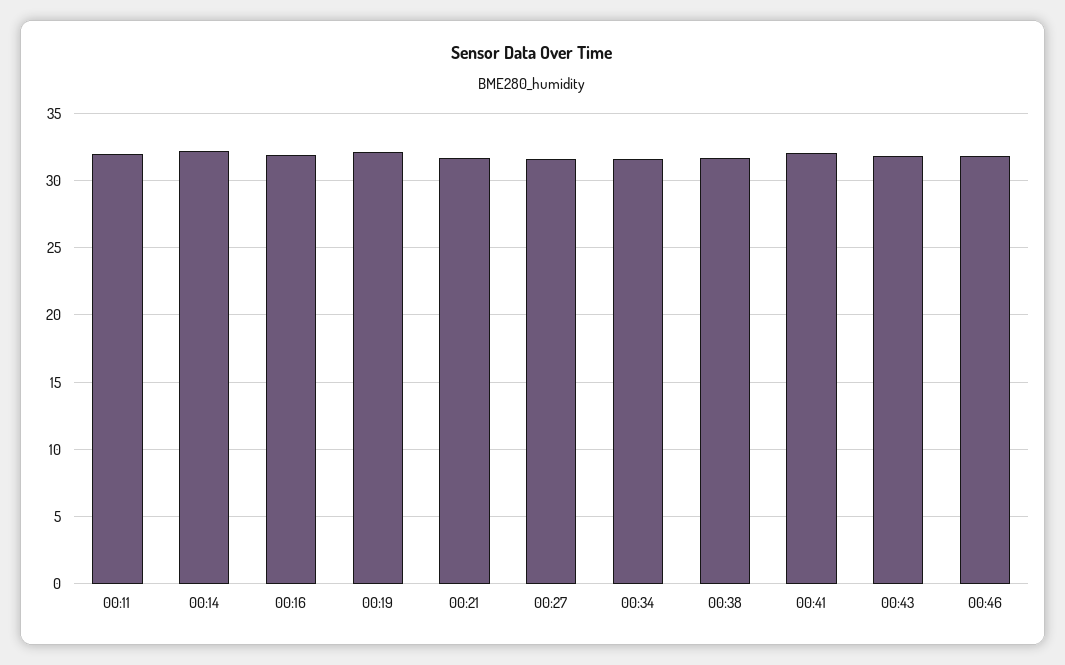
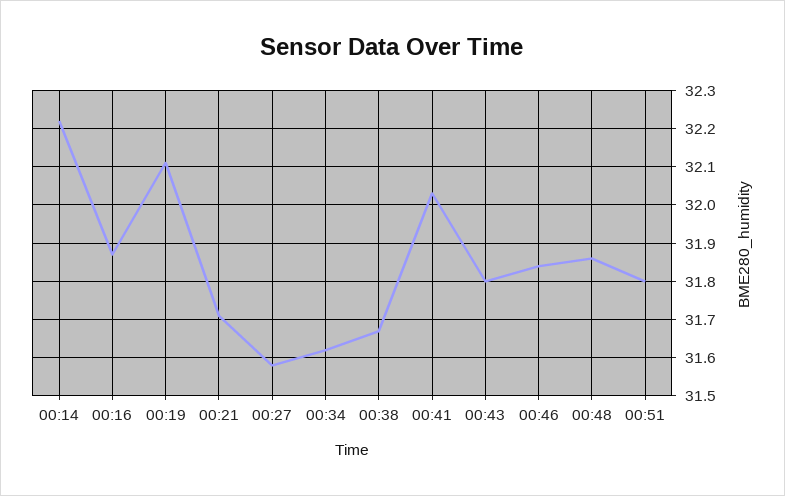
00:11: 32 -> none
00:48: none -> 31.85
00:51: none -> 31.8

